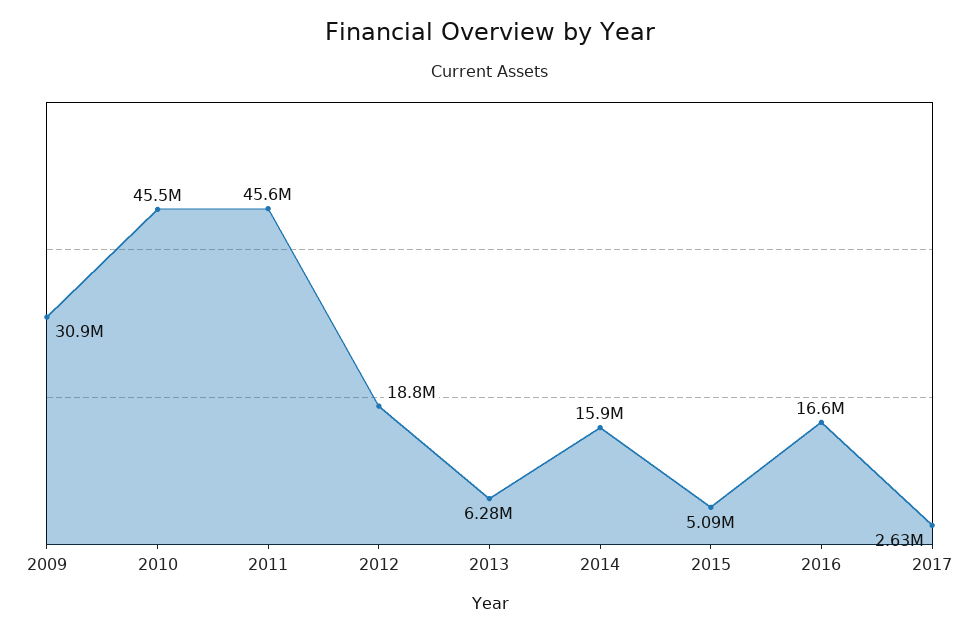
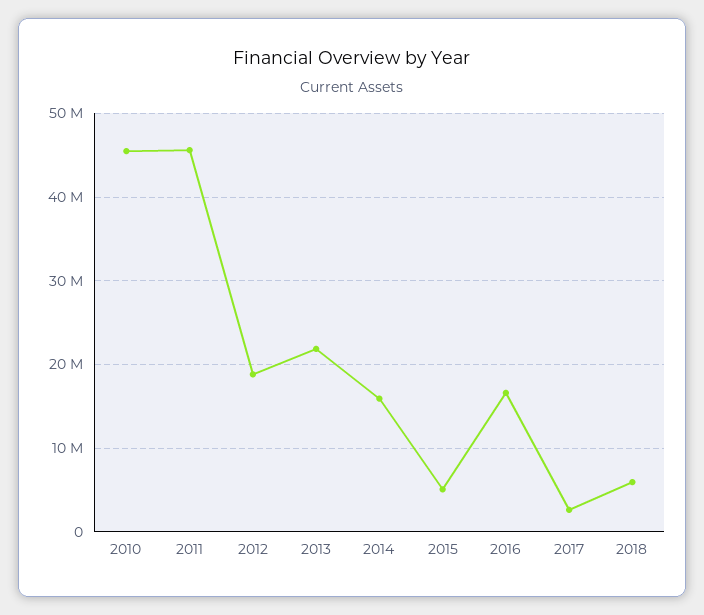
2009: 30900000 -> none
2013: 6280000 -> 22000000
2018: none -> 6000000

